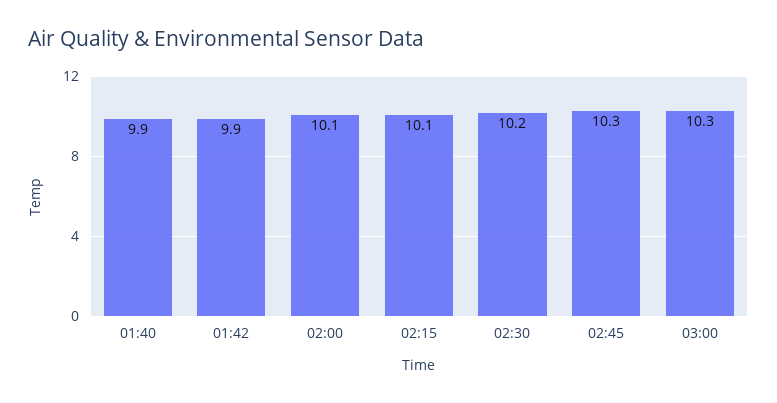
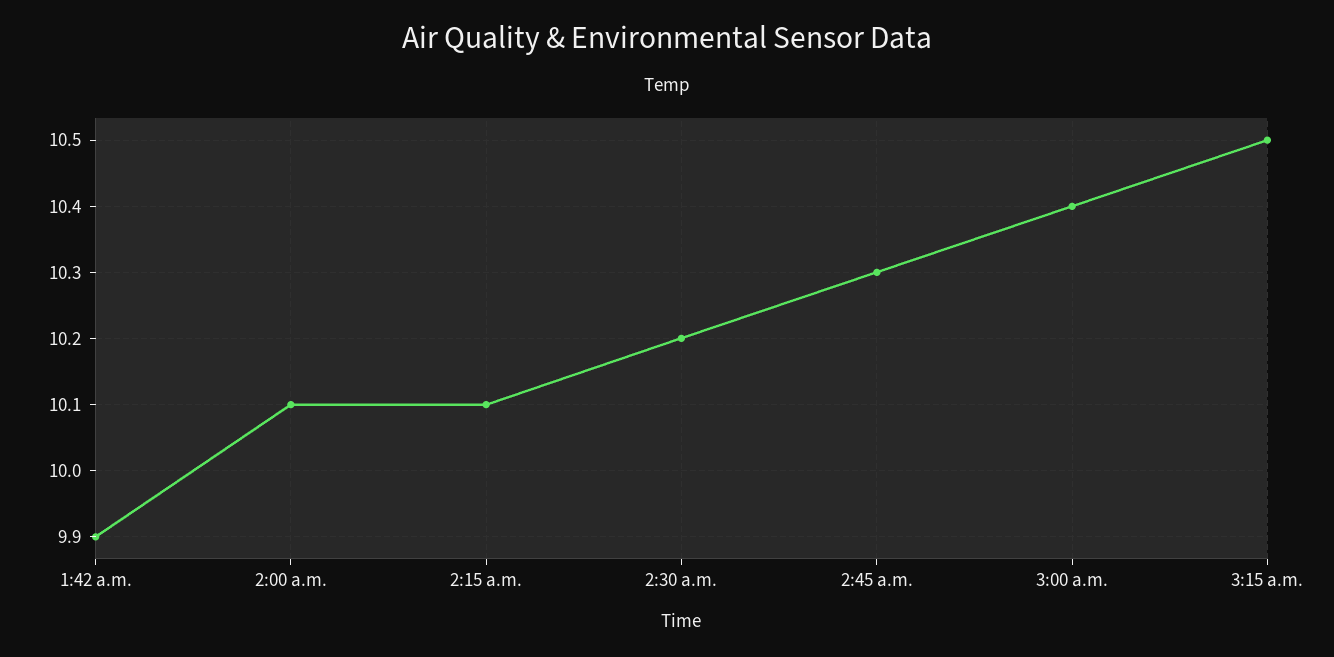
01:40: 9.9 -> none
03:00: 10.3 -> 10.4
3:15 a.m.: none -> 10.5

